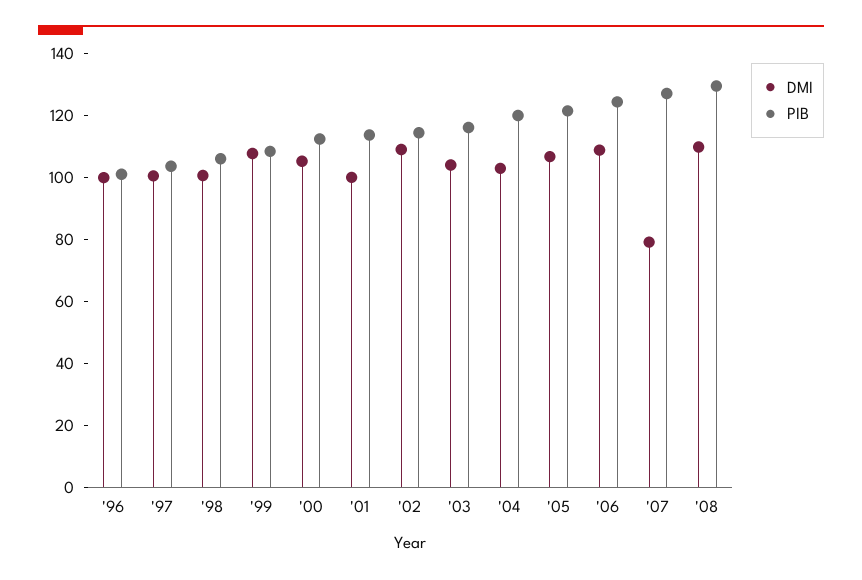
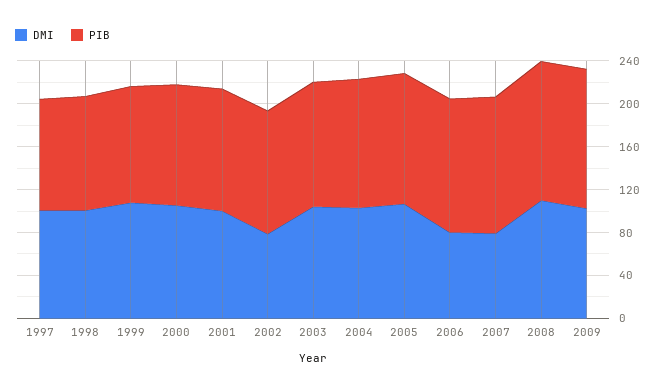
DMI, '96: 100 -> none
PIB, '96: 100 -> none
DMI, '02: 110 -> 80
DMI, '06: 110 -> 80
DMI, 2009: none -> 100
PIB, 2009: none -> 130

